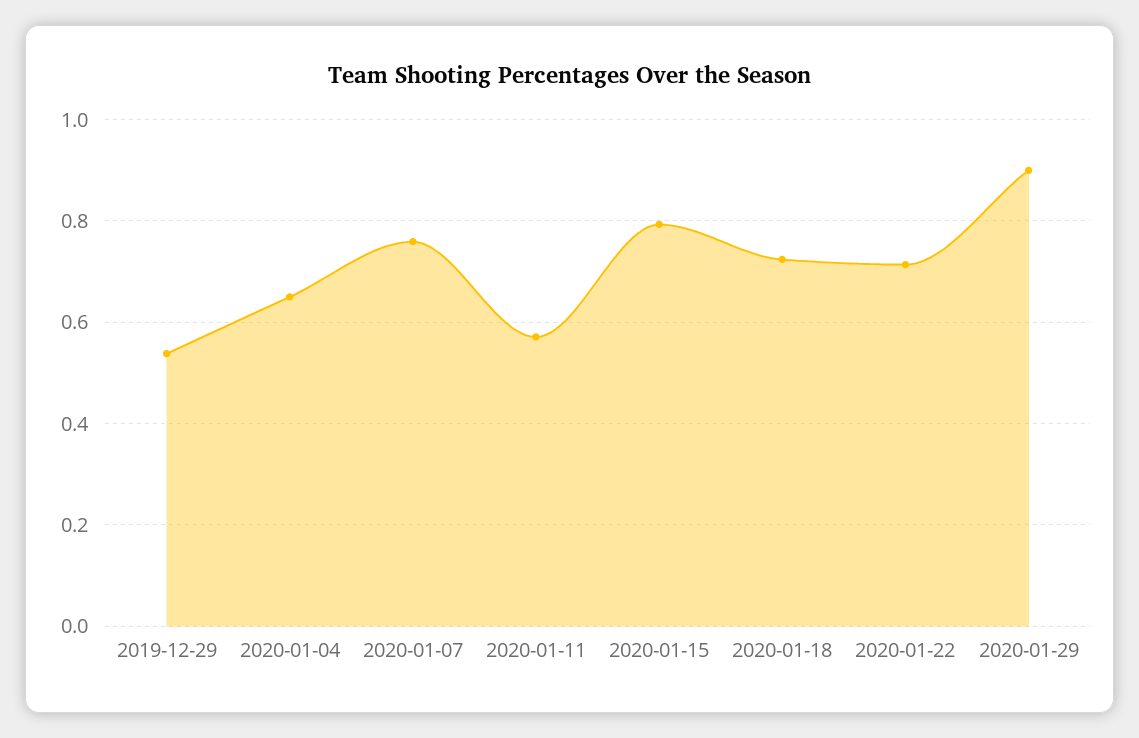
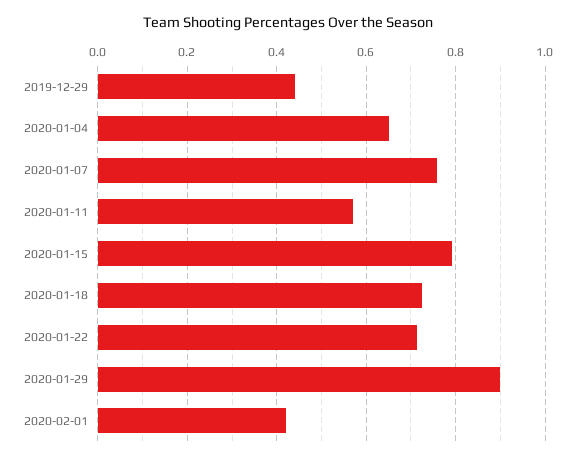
2019-12-29: 0.54 -> 0.44
2020-02-01: none -> 0.42

